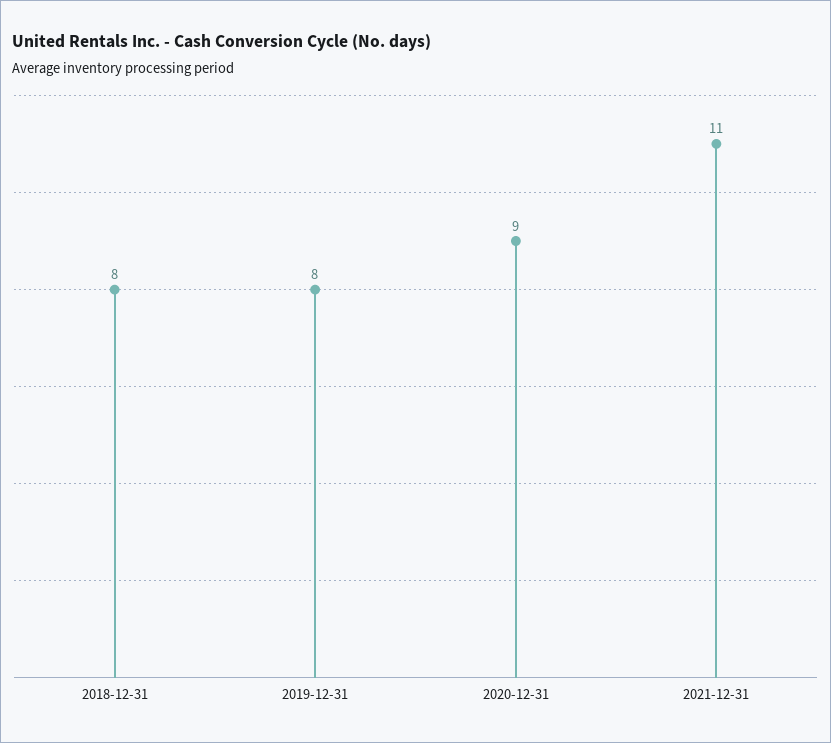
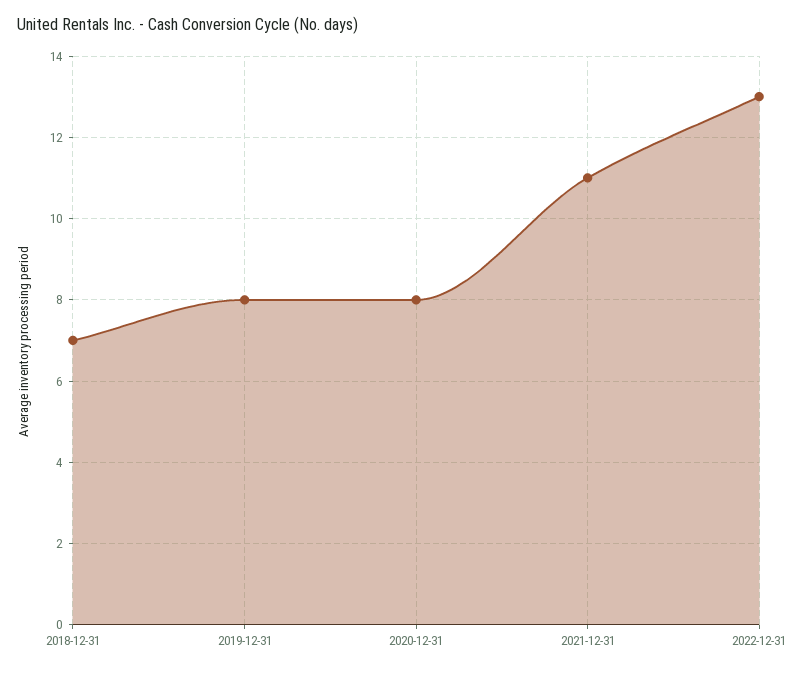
2018-12-31: 8 -> 7
2020-12-31: 9 -> 8
2022-12-31: none -> 13

